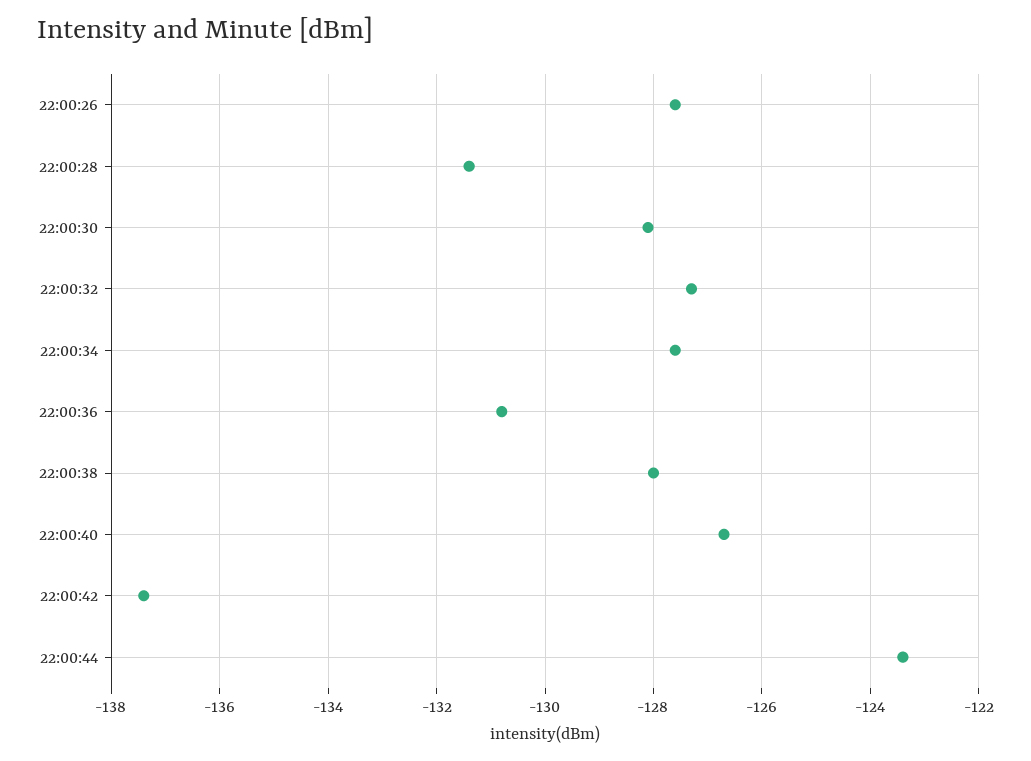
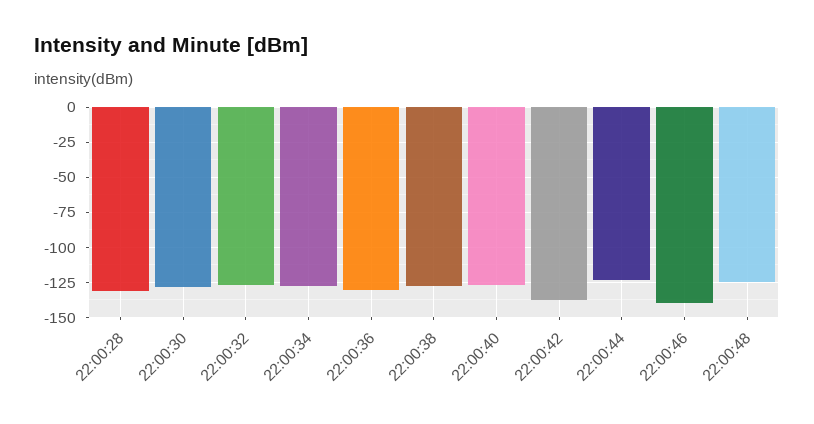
22:00:26: -127.5 -> none
22:00:46: none -> -140
22:00:48: none -> -125

